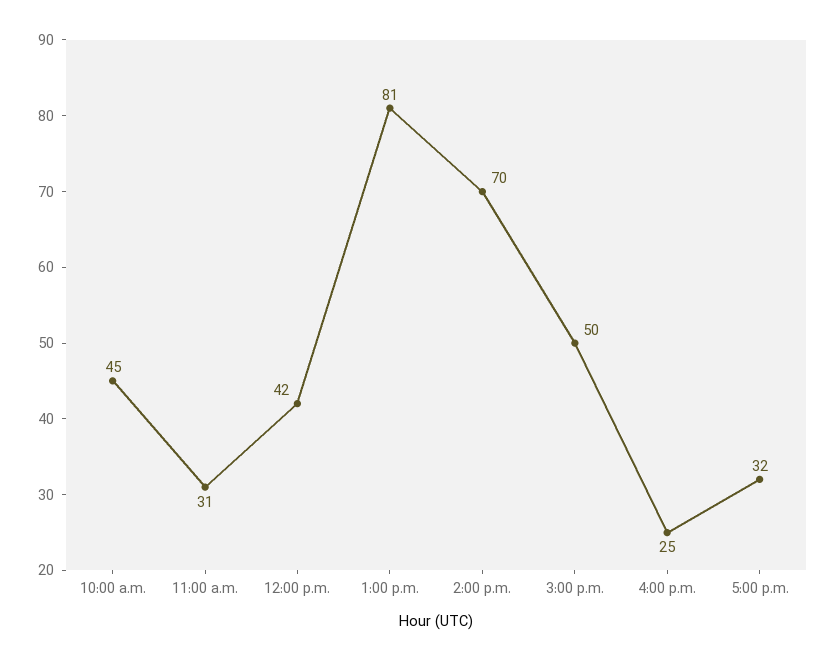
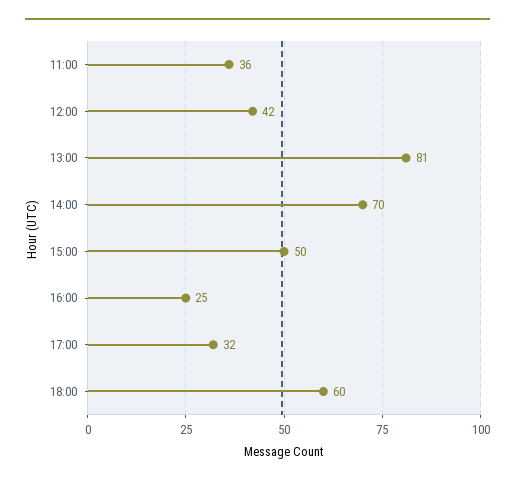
10:00 a.m.: 45 -> none
11:00 a.m.: 31 -> 36
18:00: none -> 60

